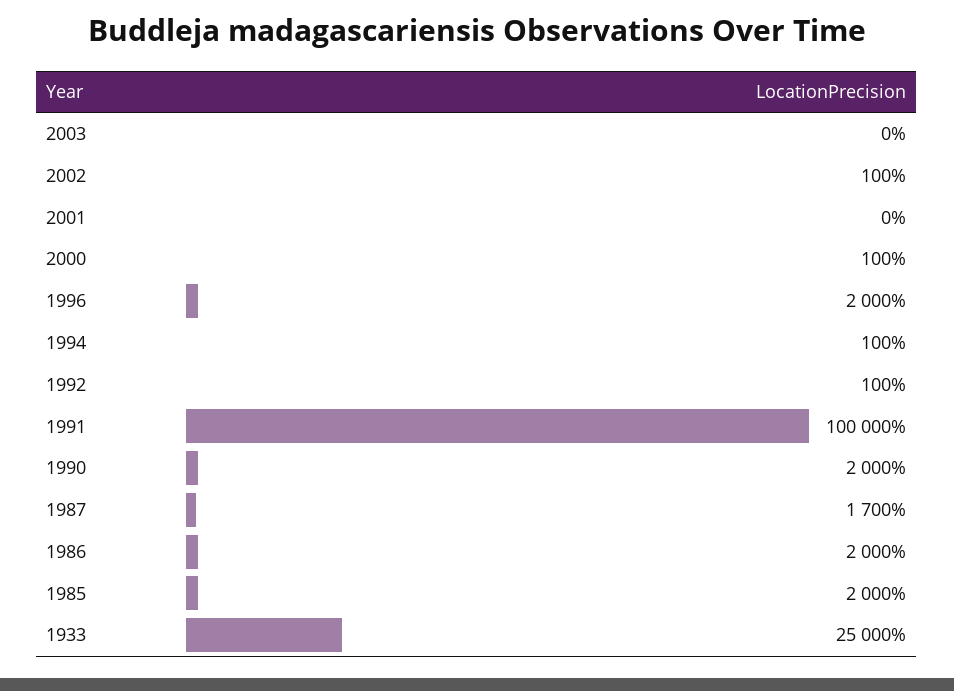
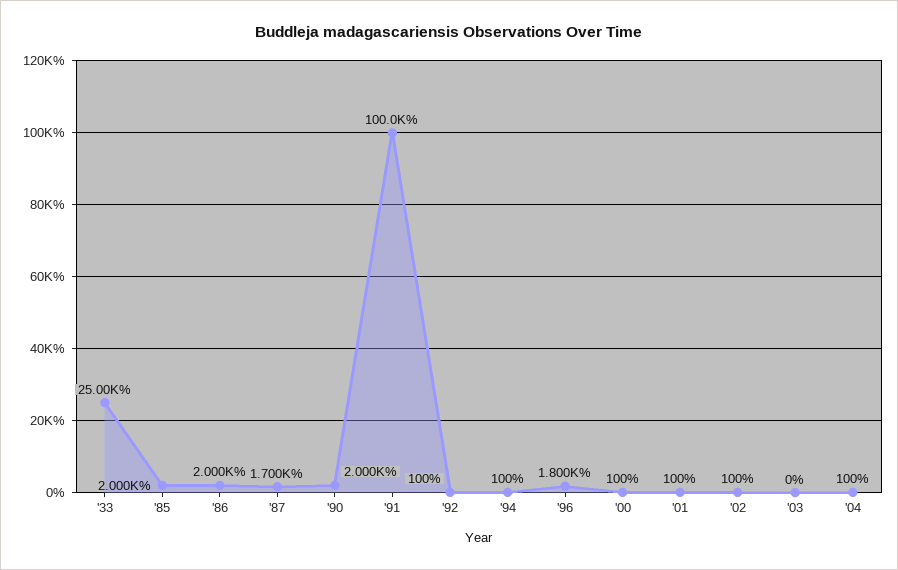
2001: 0 -> 100
1996: 2000 -> 1800
'04: none -> 100

